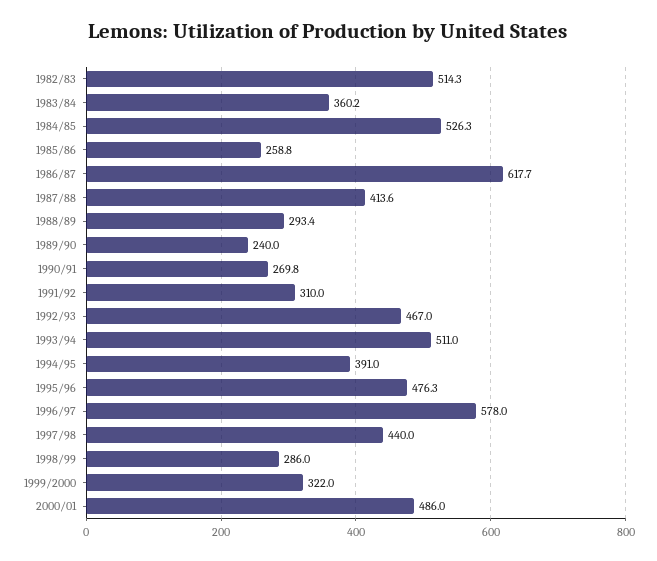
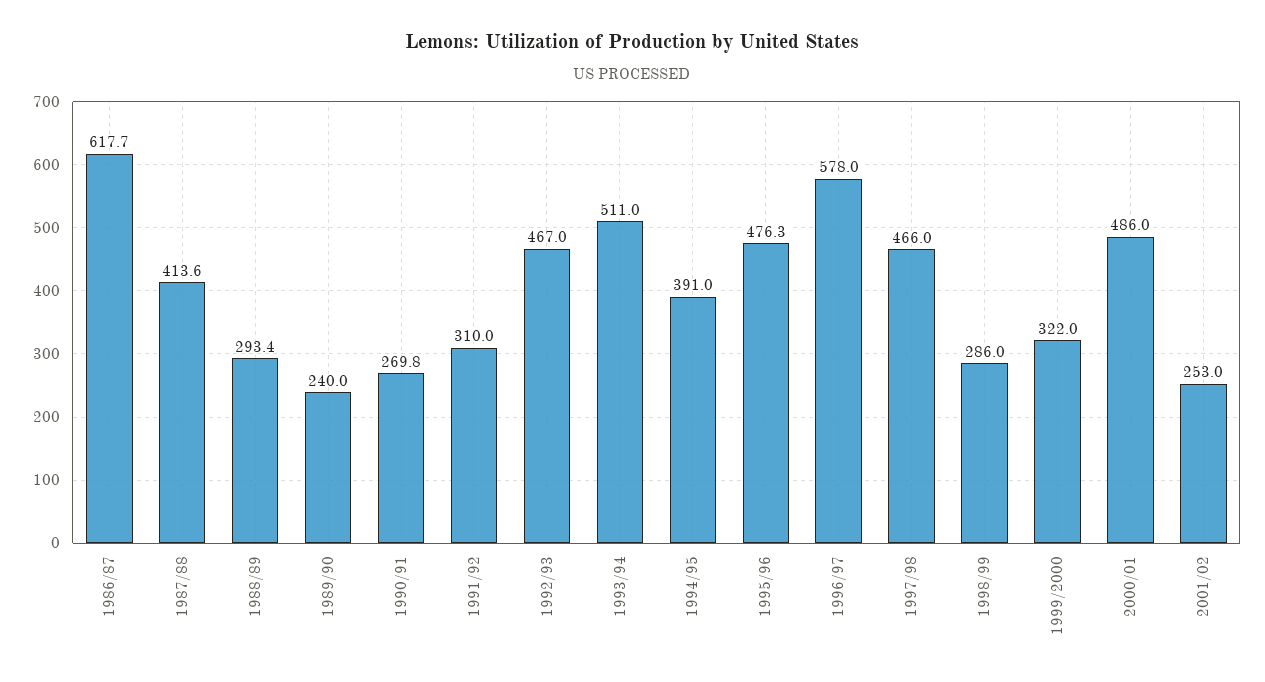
1982/83: 514.3 -> none
1983/84: 360.2 -> none
1984/85: 526.3 -> none
1985/86: 258.8 -> none
1997/98: 440 -> 466
2001/02: none -> 253

